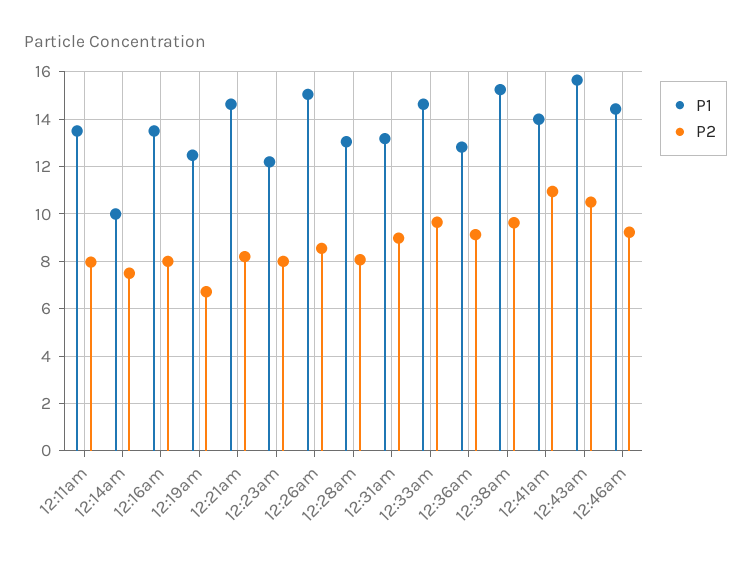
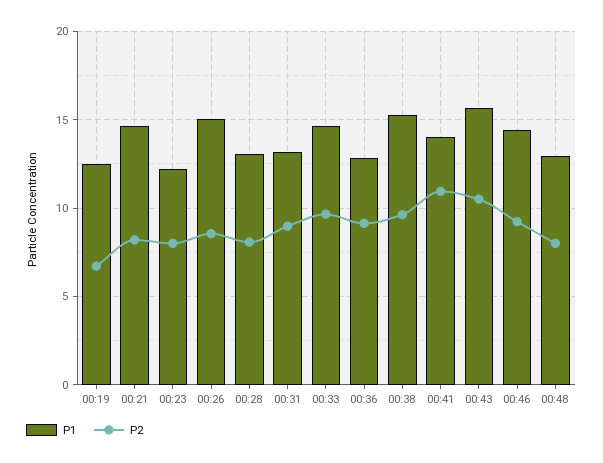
P1, 12:11am: 13.5 -> none
P2, 12:11am: 8 -> none
P1, 12:14am: 10 -> none
P2, 12:14am: 7.5 -> none
P1, 12:16am: 13.5 -> none
P2, 12:16am: 8 -> none
P1, 00:48: none -> 13
P2, 00:48: none -> 8

